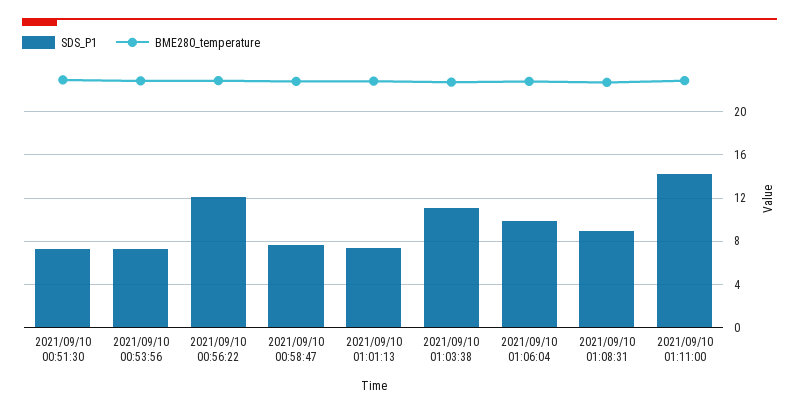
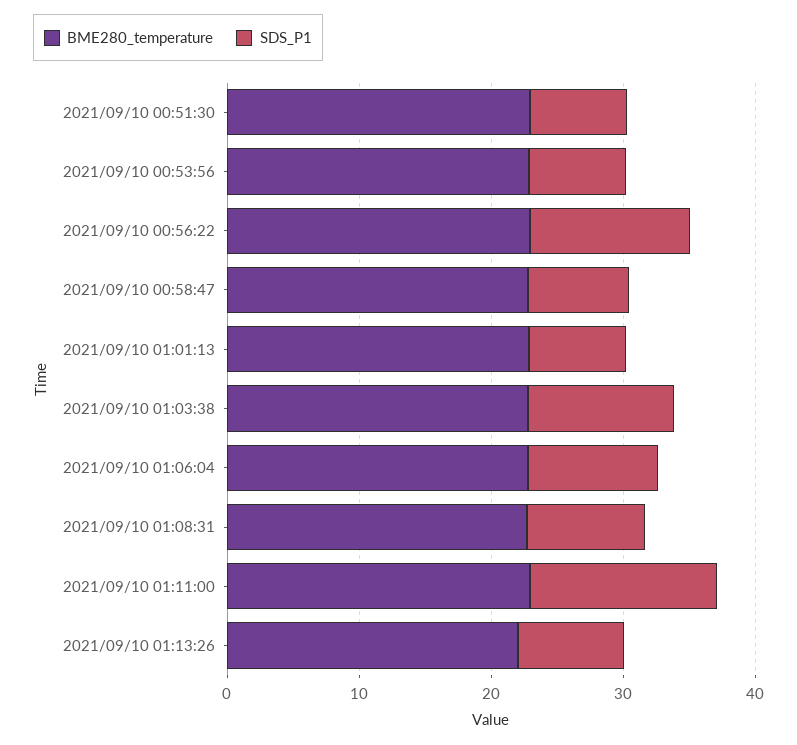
BME280_temperature, 2021/09/10 01:13:26: none -> 22
SDS_P1, 2021/09/10 01:13:26: none -> 8

